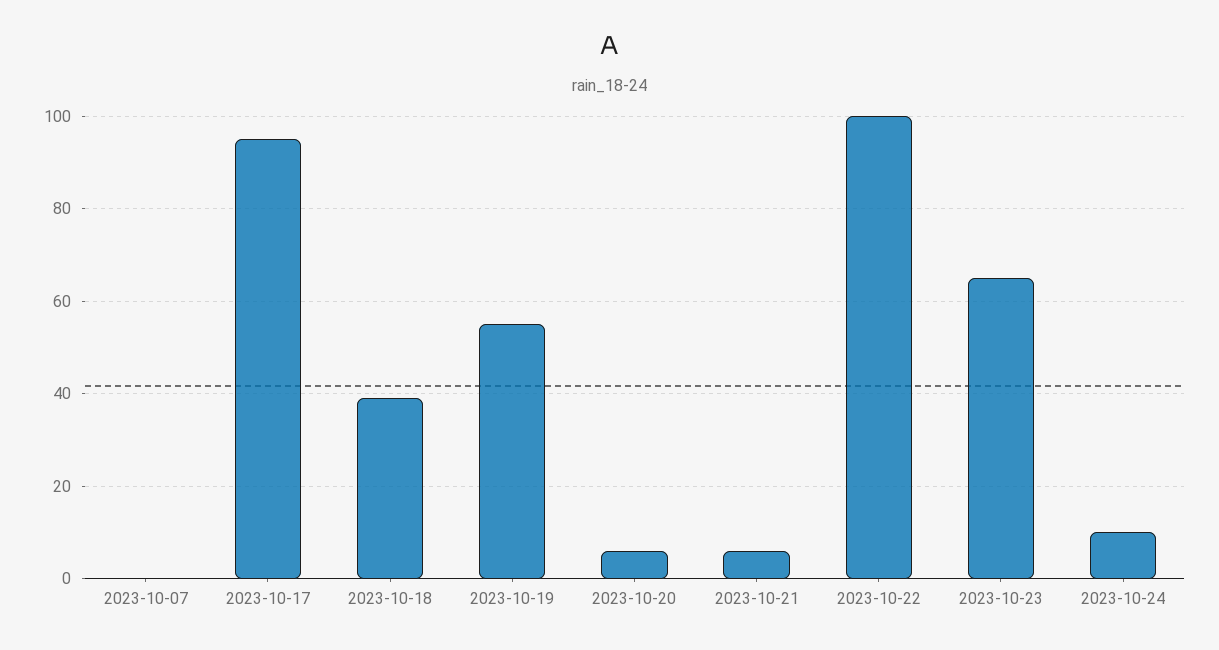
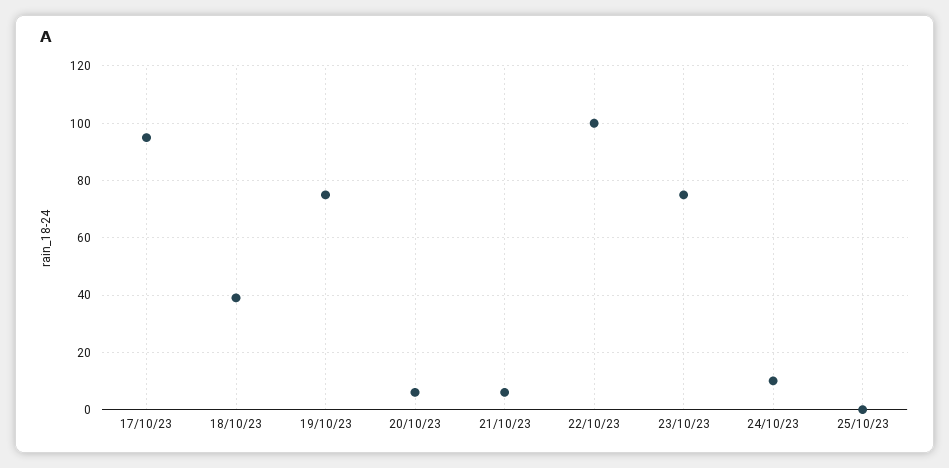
2023-10-07: 0 -> none
2023-10-19: 55 -> 75
2023-10-23: 65 -> 75
25/10/23: none -> 0

